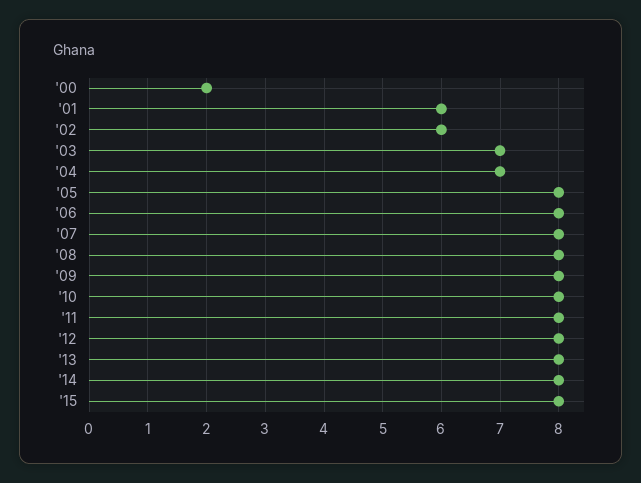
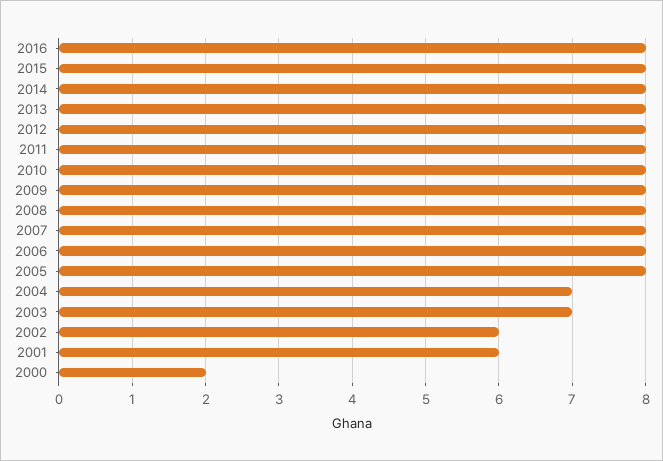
2016: none -> 8

